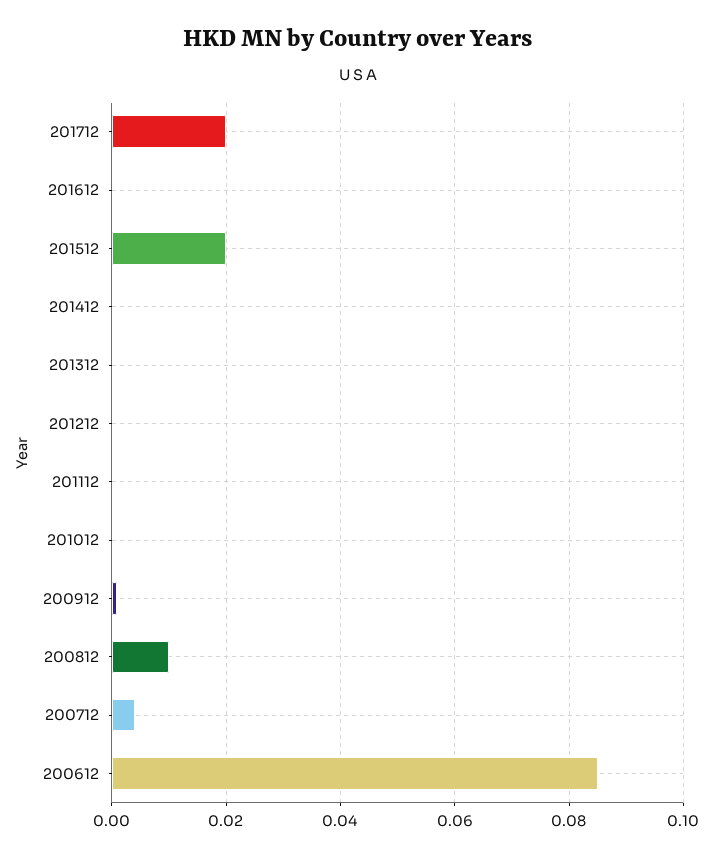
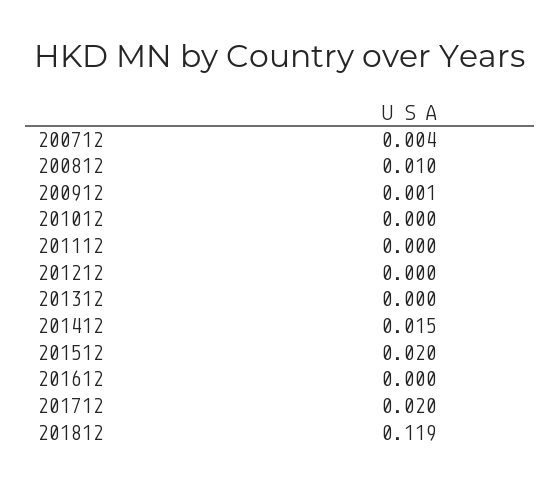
201412: 0 -> 0.015
200612: 0.085 -> none
201812: none -> 0.119

